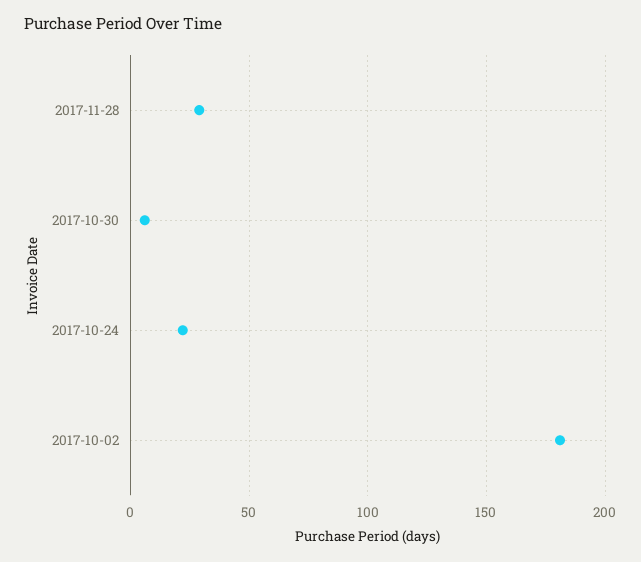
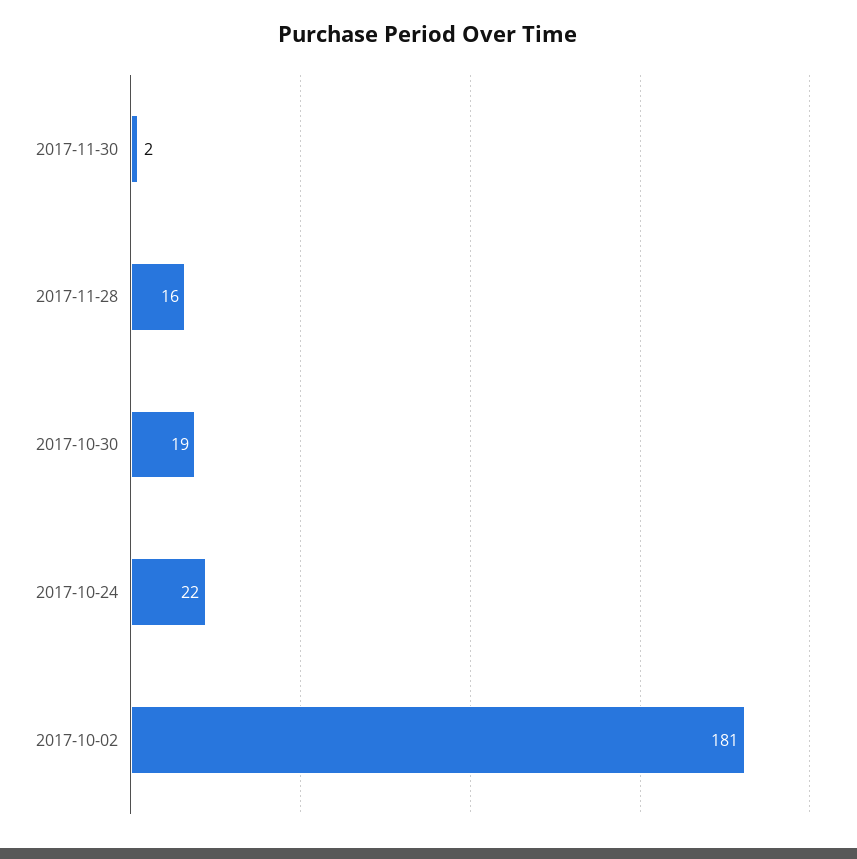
2017-11-28: 30 -> 16
2017-10-30: 5 -> 19
2017-11-30: none -> 2

